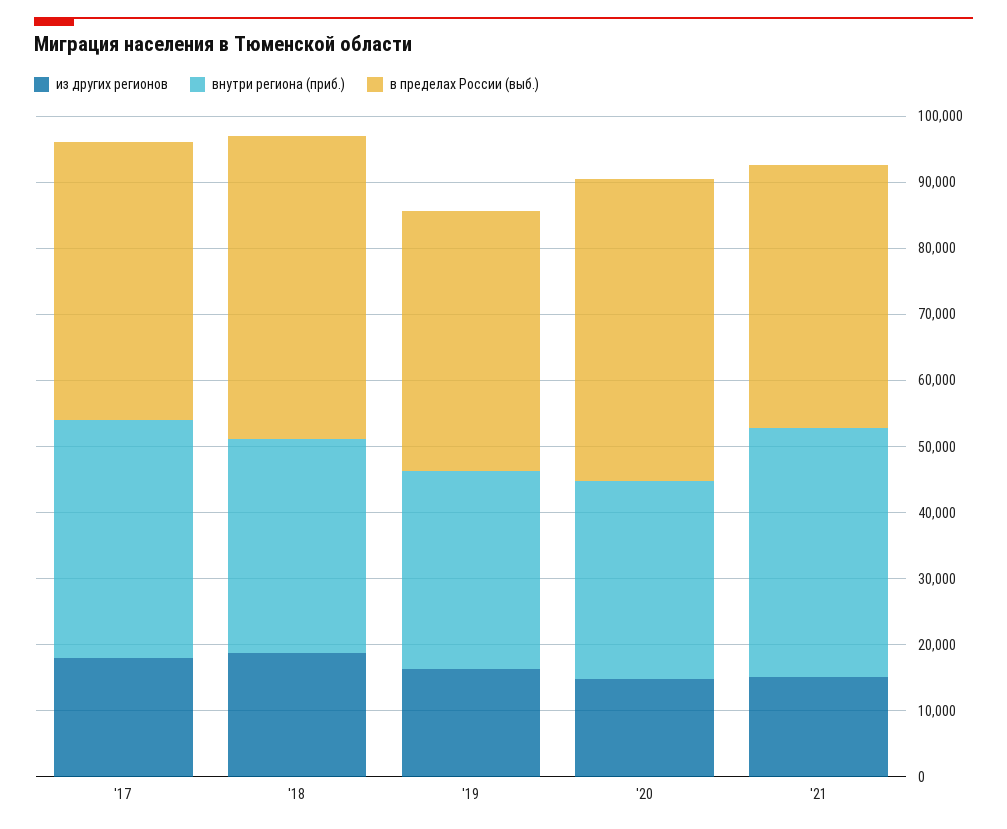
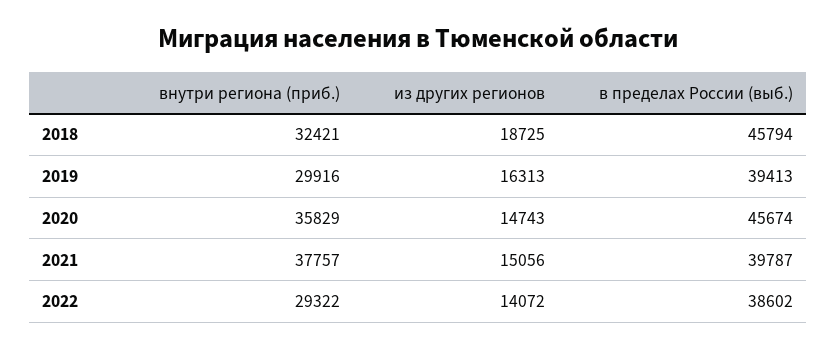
из других регионов, '17: 18000 -> none
внутри региона (приб.), '17: 36000 -> none
в пределах России (выб.), '17: 42000 -> none
внутри региона (приб.), '20: 30000 -> 35829
внутри региона (приб.), 2022: none -> 29322
из других регионов, 2022: none -> 14072
в пределах России (выб.), 2022: none -> 38602

